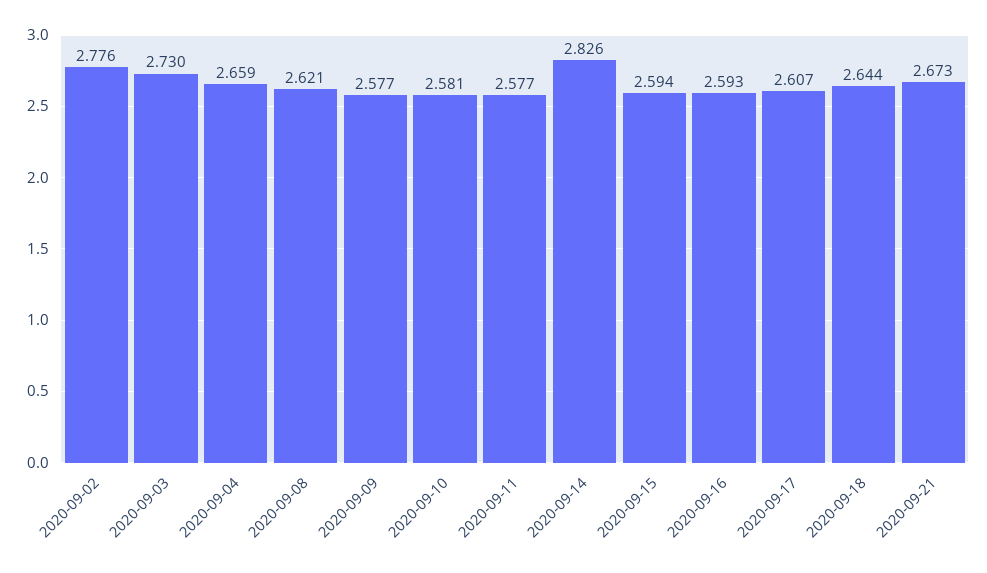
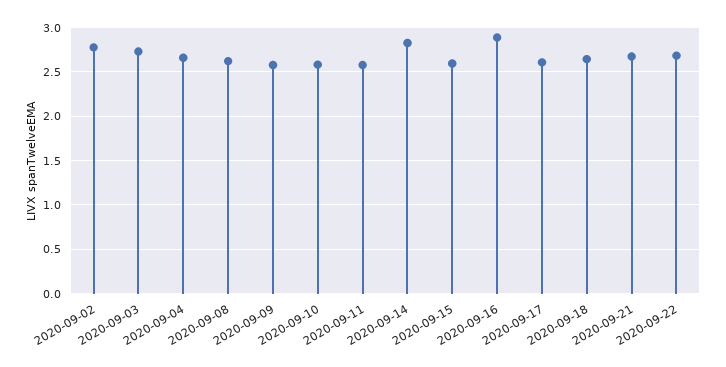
2020-09-16: 2.593 -> 2.9
2020-09-22: none -> 2.7

